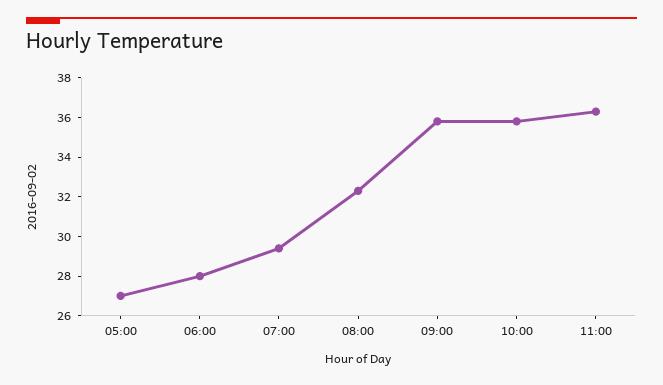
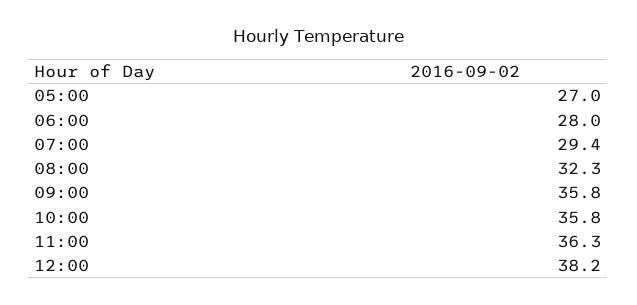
12:00: none -> 38.2

